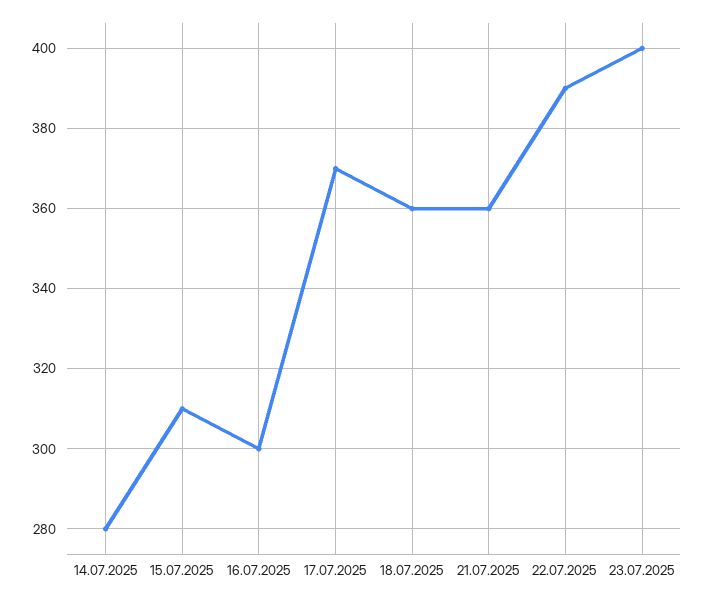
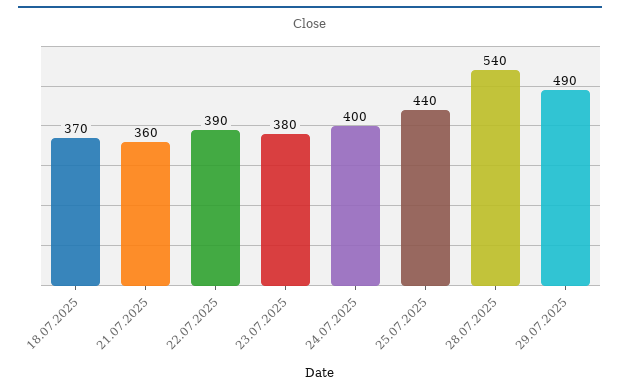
14.07.2025: 280 -> none
15.07.2025: 310 -> none
16.07.2025: 300 -> none
17.07.2025: 370 -> none
18.07.2025: 360 -> 370
23.07.2025: 400 -> 380
24.07.2025: none -> 400
25.07.2025: none -> 440
28.07.2025: none -> 540
29.07.2025: none -> 490

